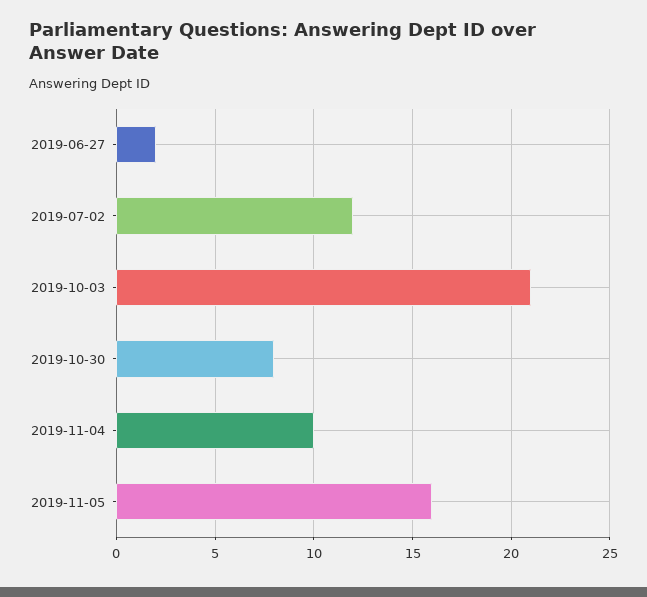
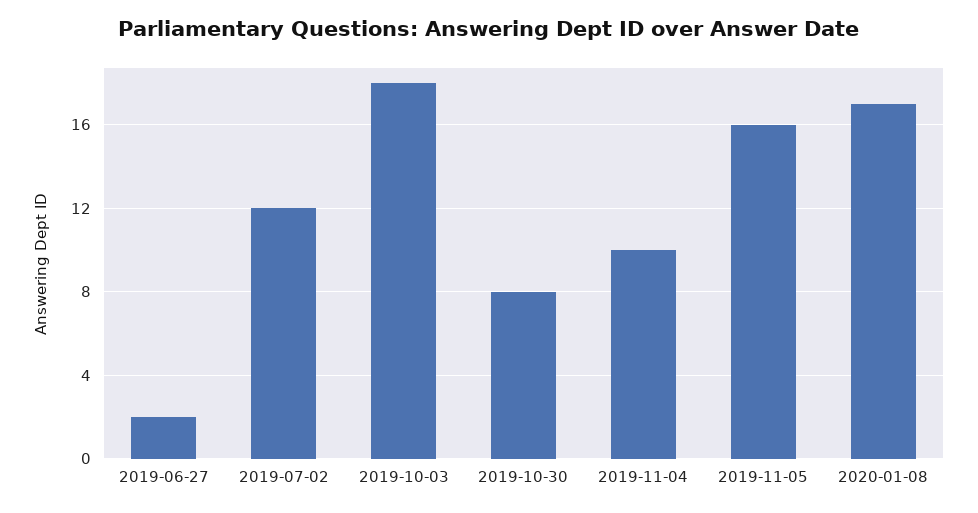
2019-10-03: 21 -> 18
2020-01-08: none -> 17

